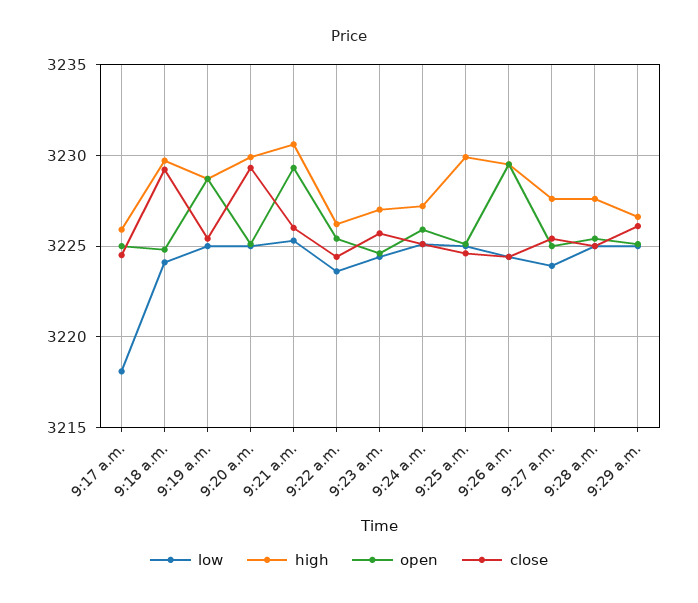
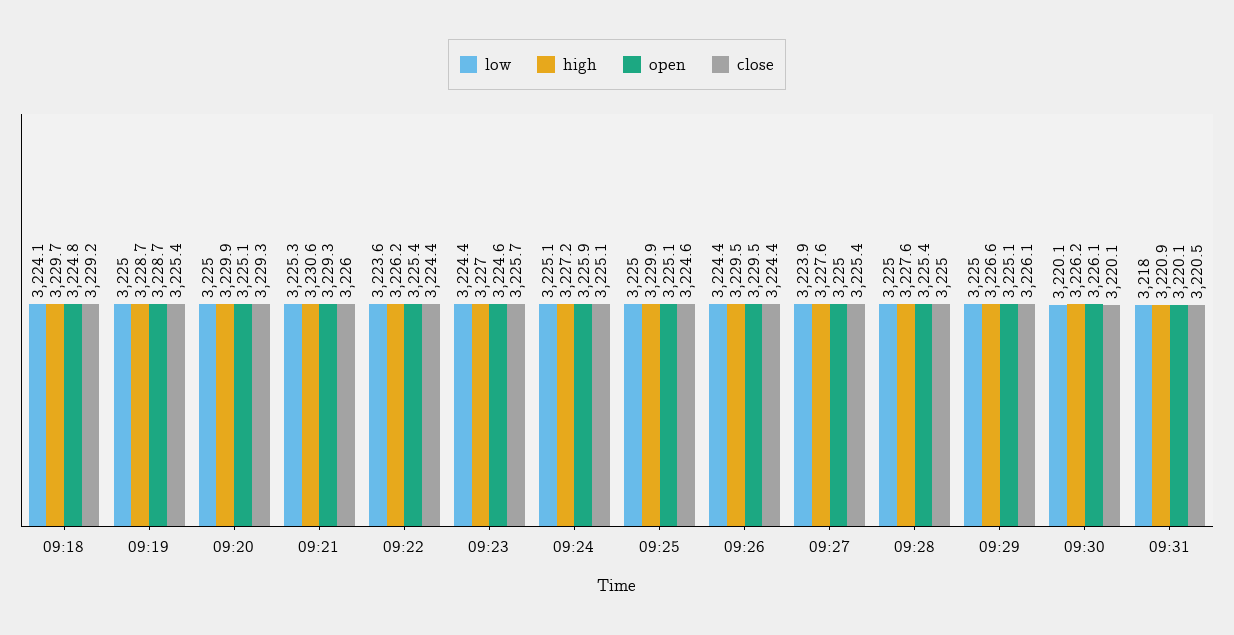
low, 9:17 a.m.: 3218 -> none
high, 9:17 a.m.: 3226 -> none
open, 9:17 a.m.: 3225 -> none
close, 9:17 a.m.: 3224.5 -> none
low, 09:30: none -> 3220.1
high, 09:30: none -> 3226.2
open, 09:30: none -> 3226.1
close, 09:30: none -> 3220.1
low, 09:31: none -> 3218
high, 09:31: none -> 3220.9
open, 09:31: none -> 3220.1
close, 09:31: none -> 3220.5

